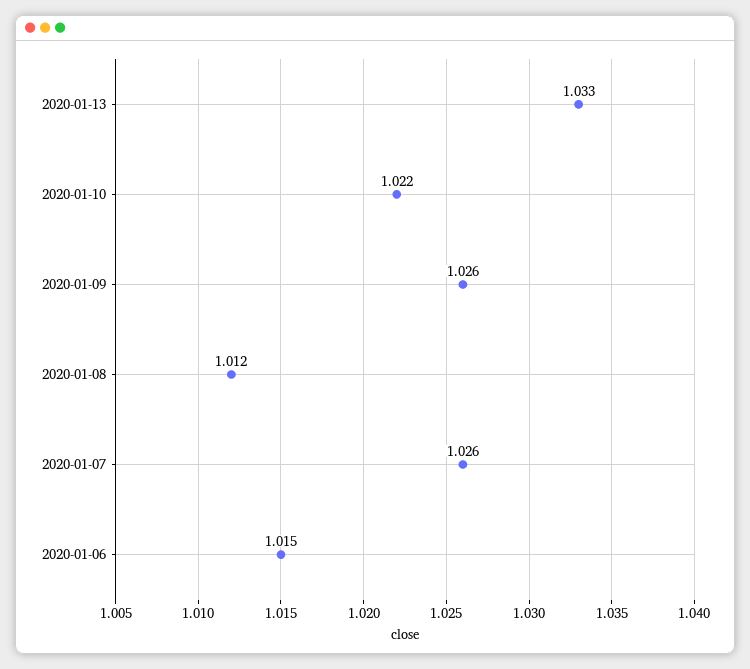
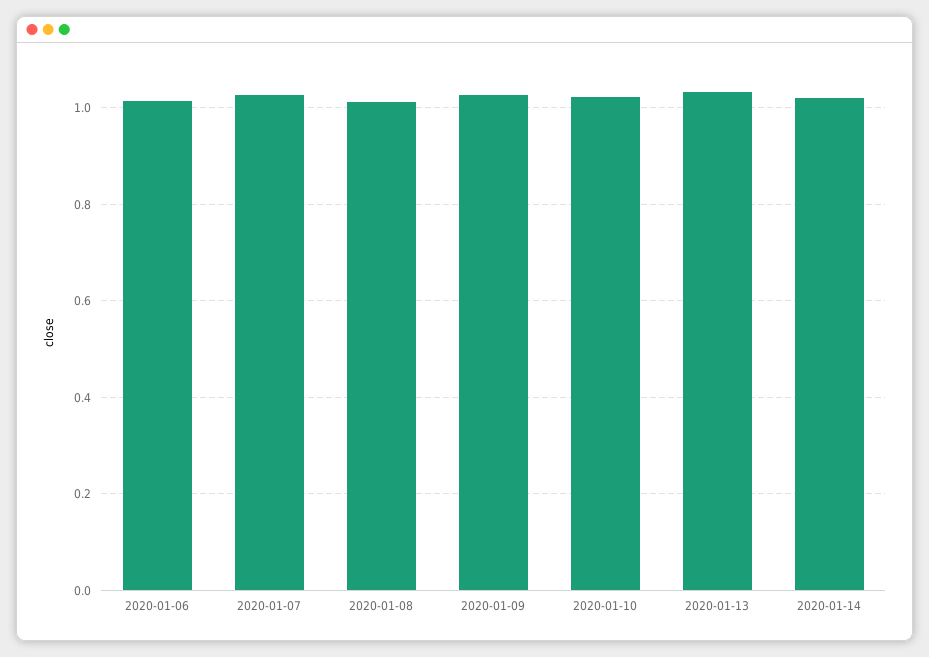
2020-01-14: none -> 1.02

